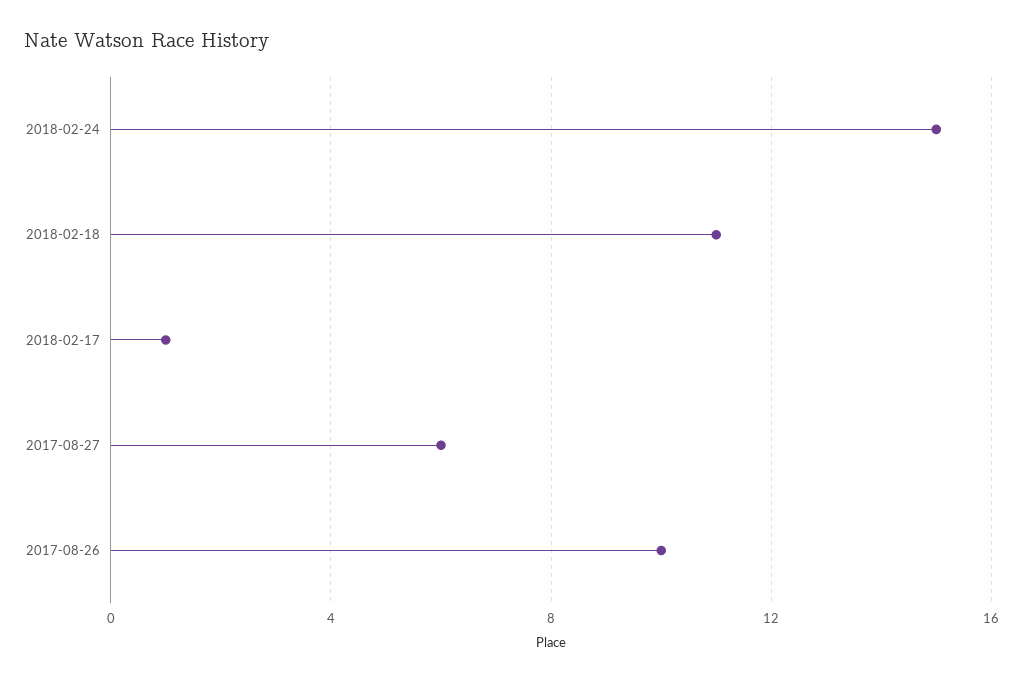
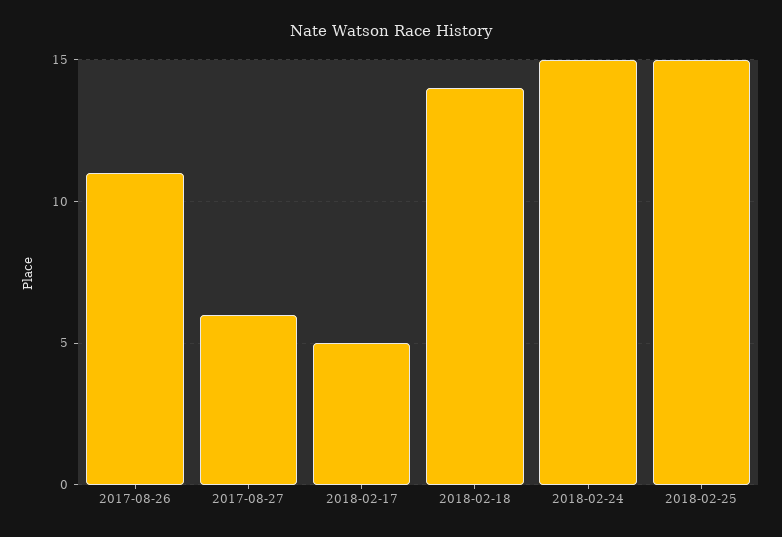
2018-02-18: 11 -> 14
2018-02-17: 1 -> 5
2017-08-26: 10 -> 11
2018-02-25: none -> 15

